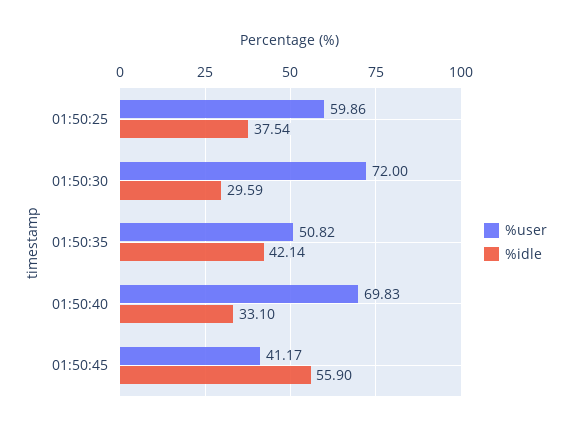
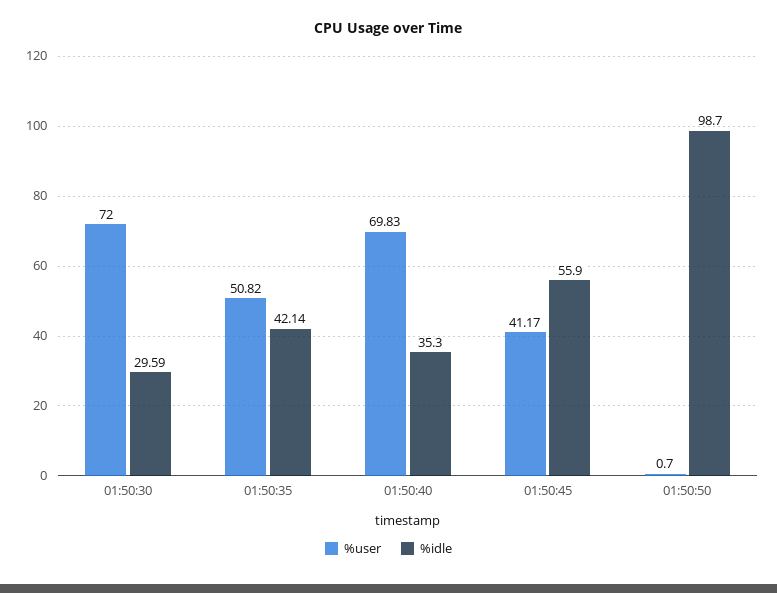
%user, 01:50:25: 59.86 -> none
%idle, 01:50:25: 37.54 -> none
%idle, 01:50:40: 33.1 -> 35.3
%user, 01:50:50: none -> 0.7
%idle, 01:50:50: none -> 98.7

